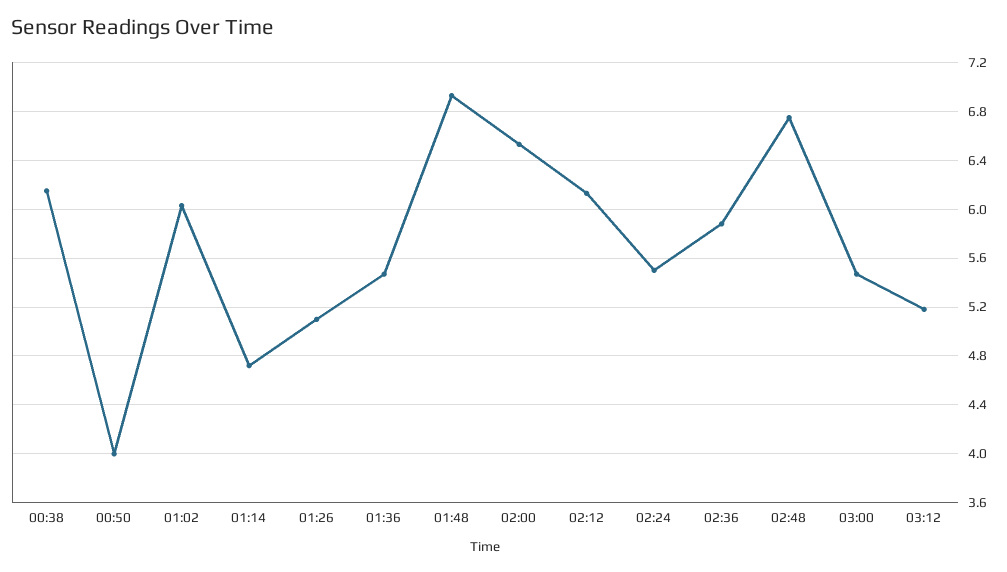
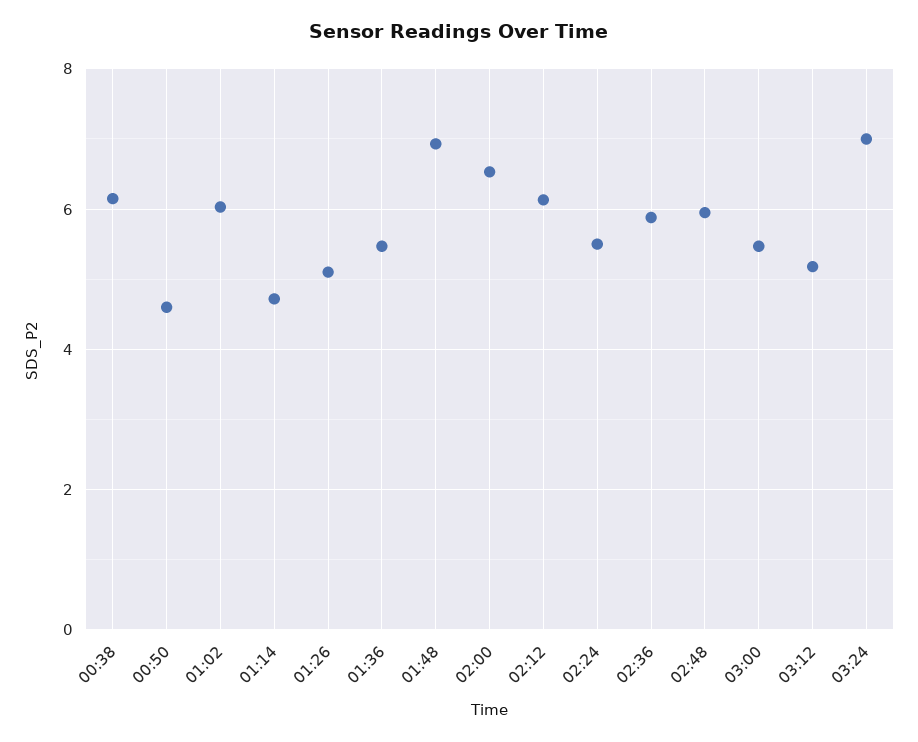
00:50: 4 -> 4.6
02:48: 6.75 -> 6
03:24: none -> 7

